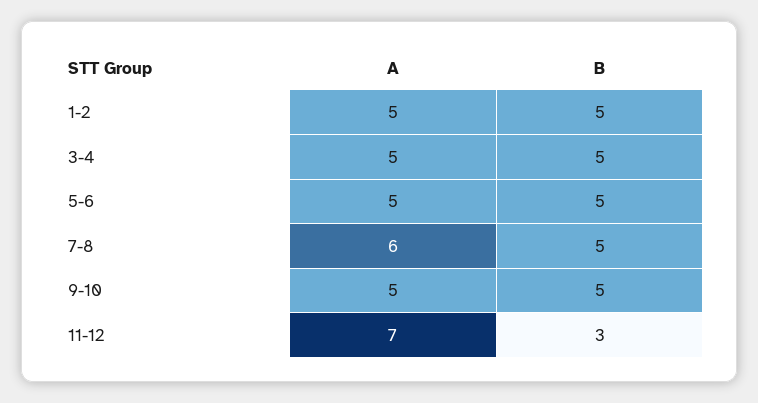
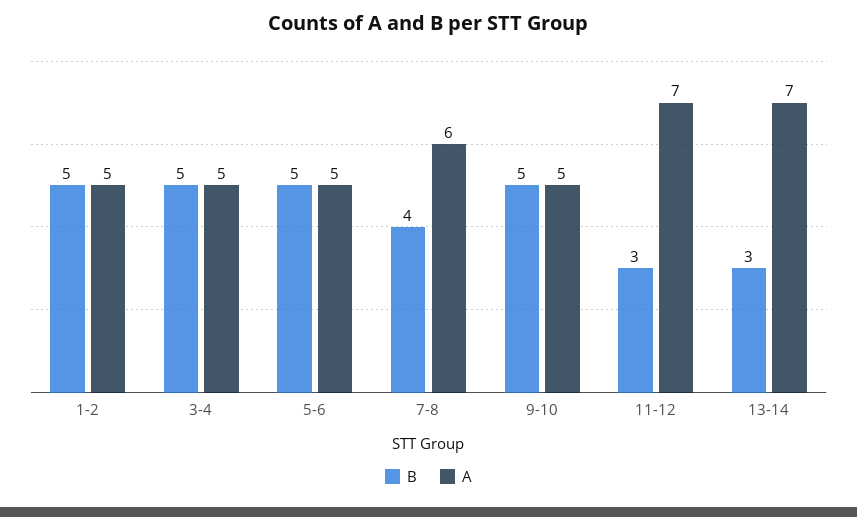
B, 7-8: 5 -> 4
B, 13-14: none -> 3
A, 13-14: none -> 7

